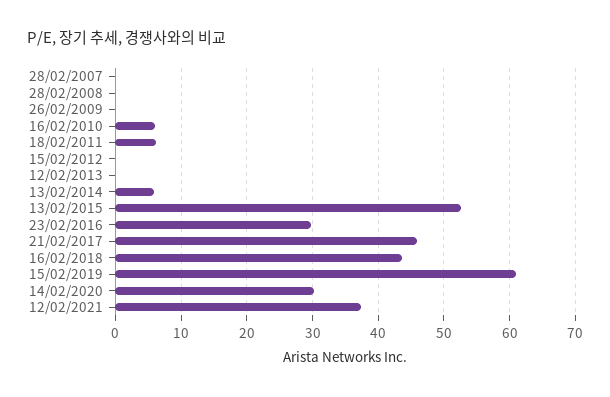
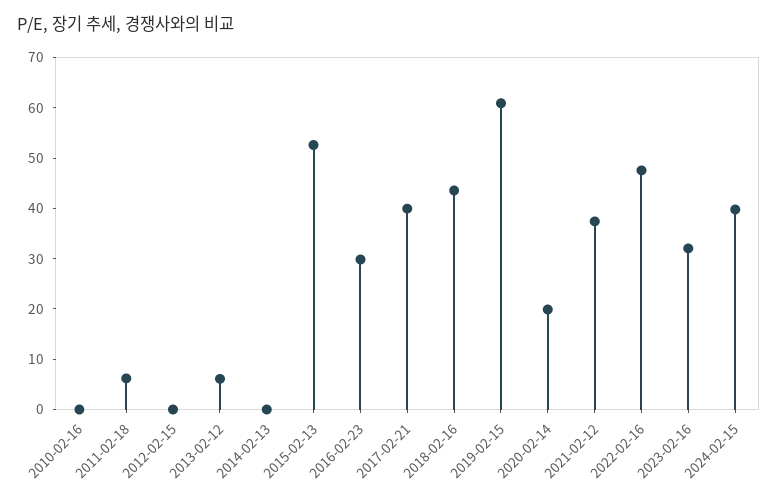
28/02/2007: 0 -> none
28/02/2008: 0 -> none
26/02/2009: 0 -> none
16/02/2010: 6 -> 0
12/02/2013: 0 -> 6
13/02/2014: 6 -> 0
21/02/2017: 46 -> 40
14/02/2020: 30 -> 20
2022-02-16: none -> 48
2023-02-16: none -> 32
2024-02-15: none -> 40

